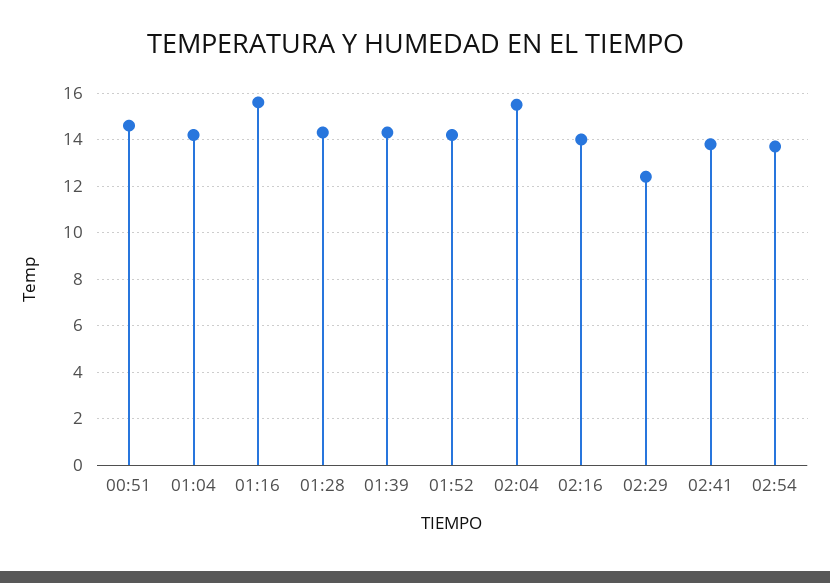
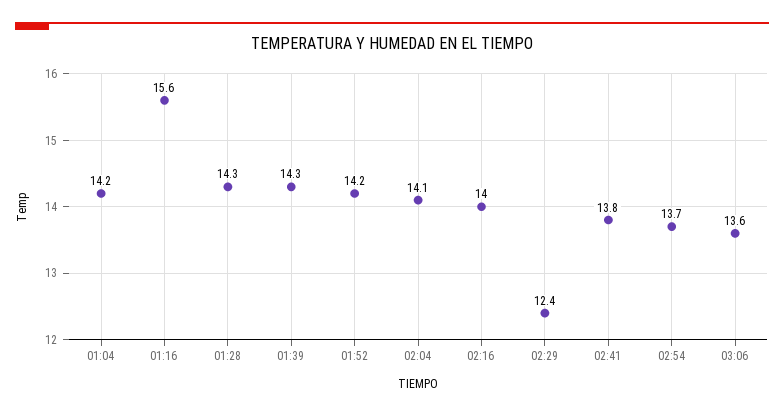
00:51: 14.5 -> none
02:04: 15.5 -> 14.1
03:06: none -> 13.6

